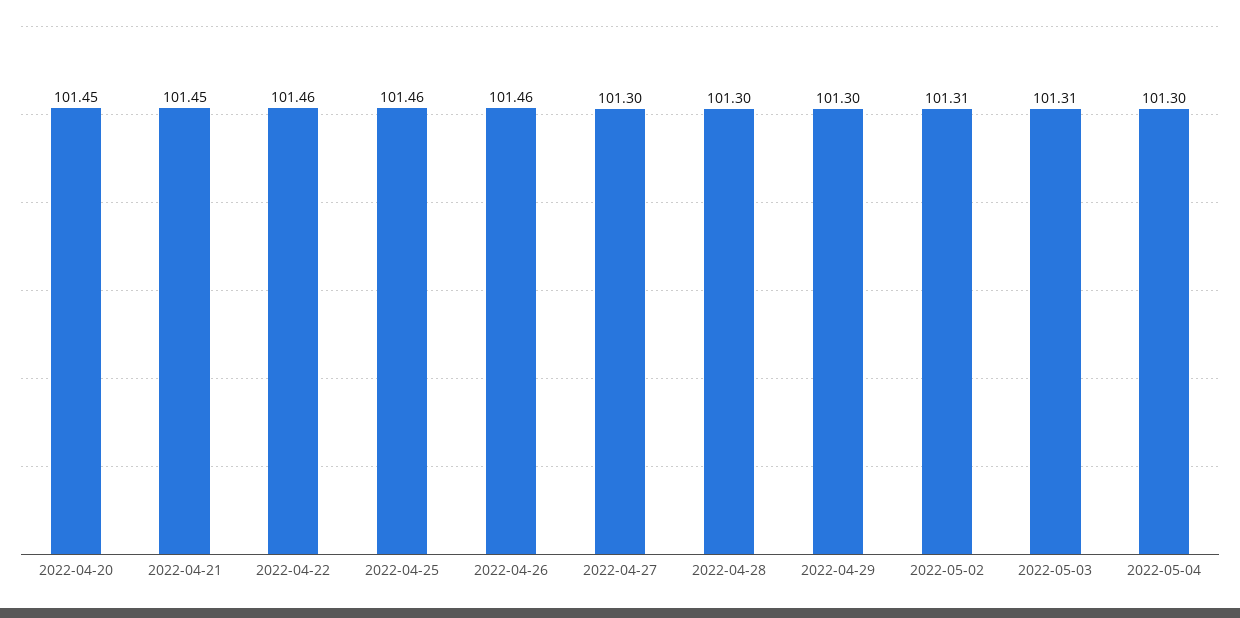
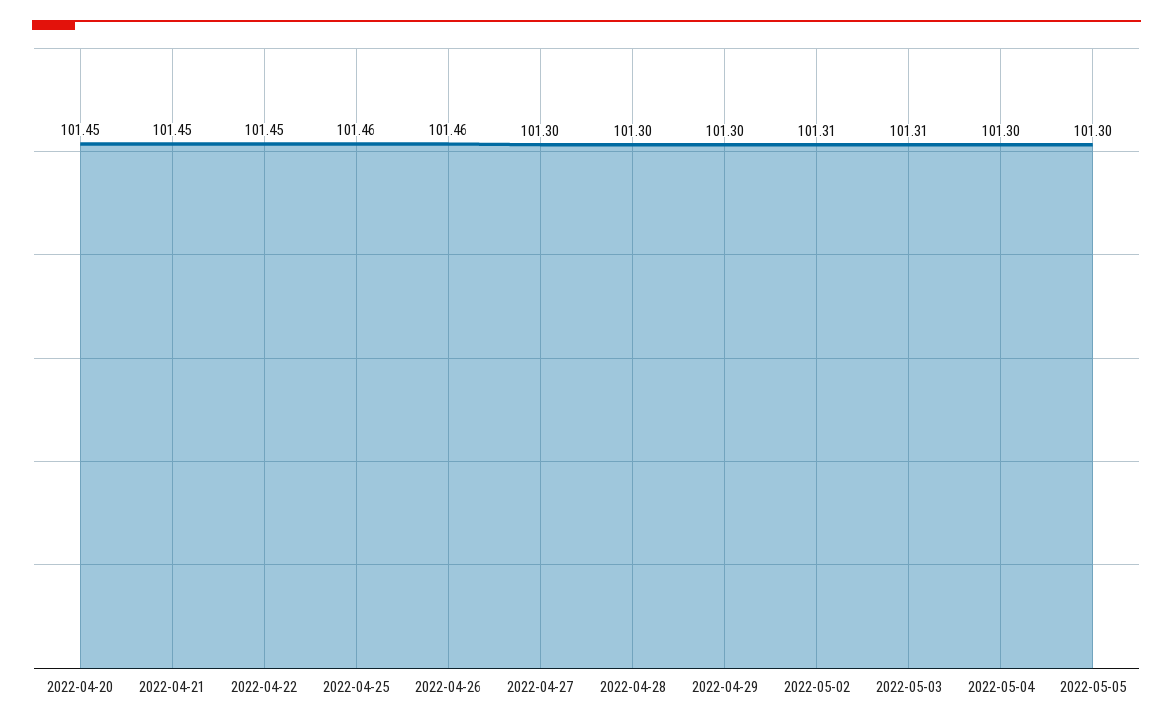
2022-04-22: 101.46 -> 101.45
2022-05-05: none -> 101.3

